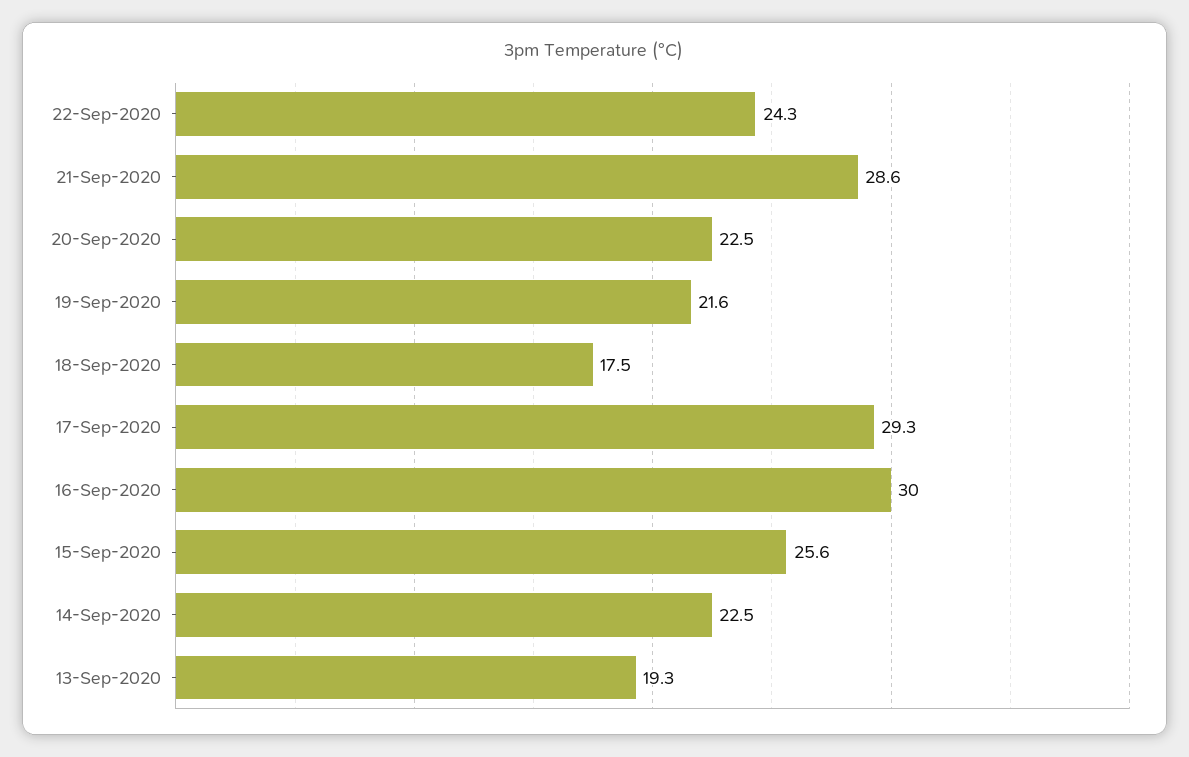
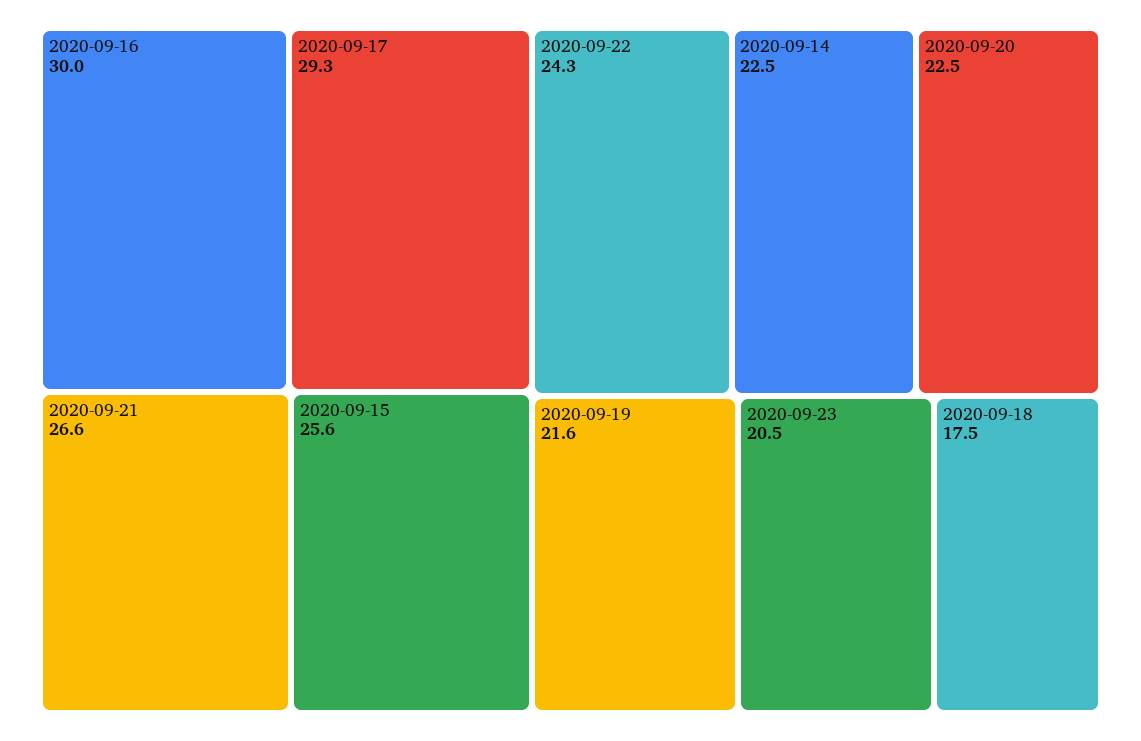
21-Sep-2020: 28.6 -> 26.6
13-Sep-2020: 19.3 -> none
2020-09-23: none -> 20.5

